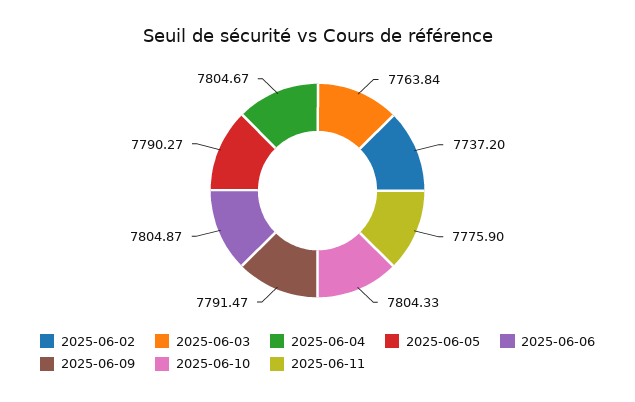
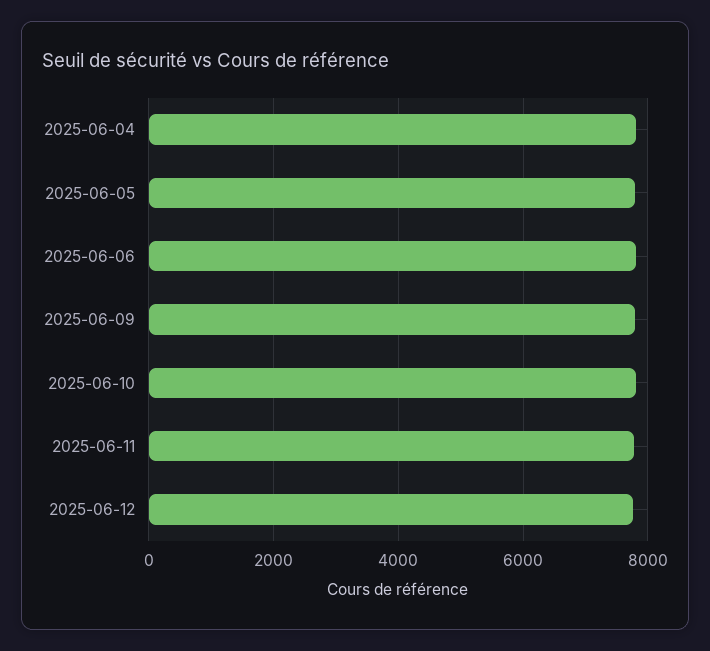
2025-06-02: 7737.2 -> none
2025-06-03: 7763.84 -> none
2025-06-12: none -> 7800

